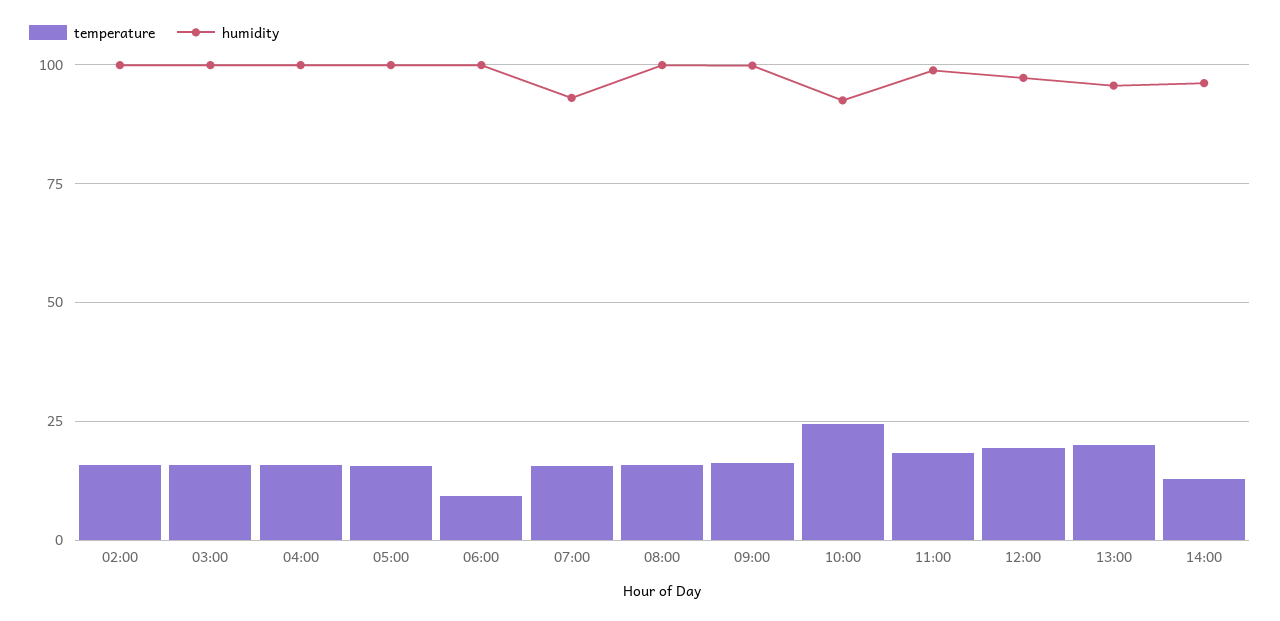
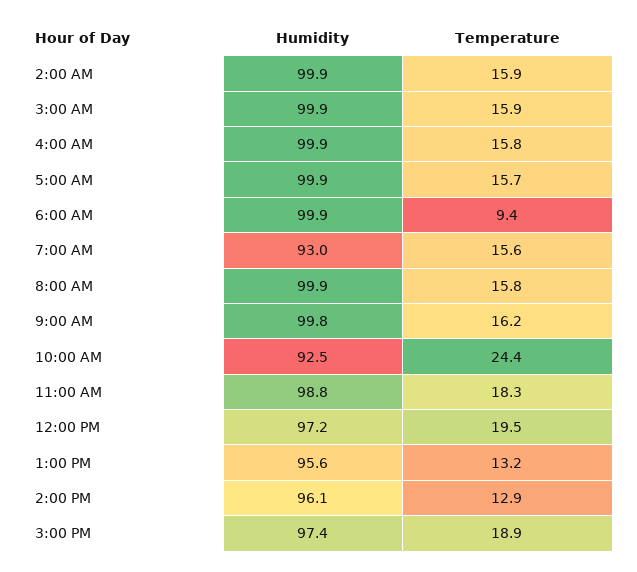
temperature, 13:00: 20 -> 13.2
humidity, 3:00 PM: none -> 97.4
temperature, 3:00 PM: none -> 18.9

